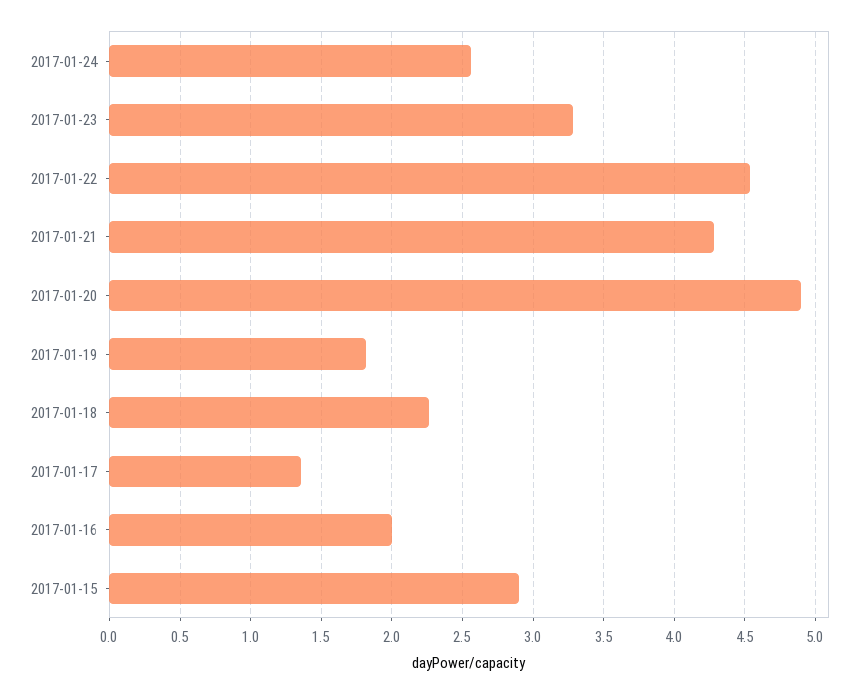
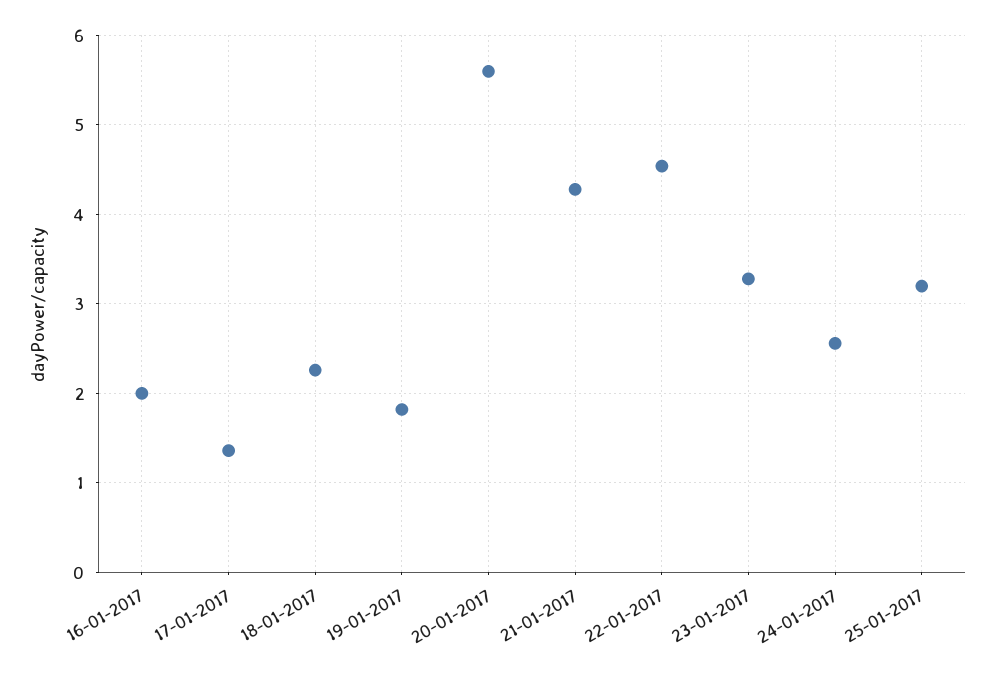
2017-01-20: 4.9 -> 5.6
2017-01-15: 2.9 -> none
25-01-2017: none -> 3.2

